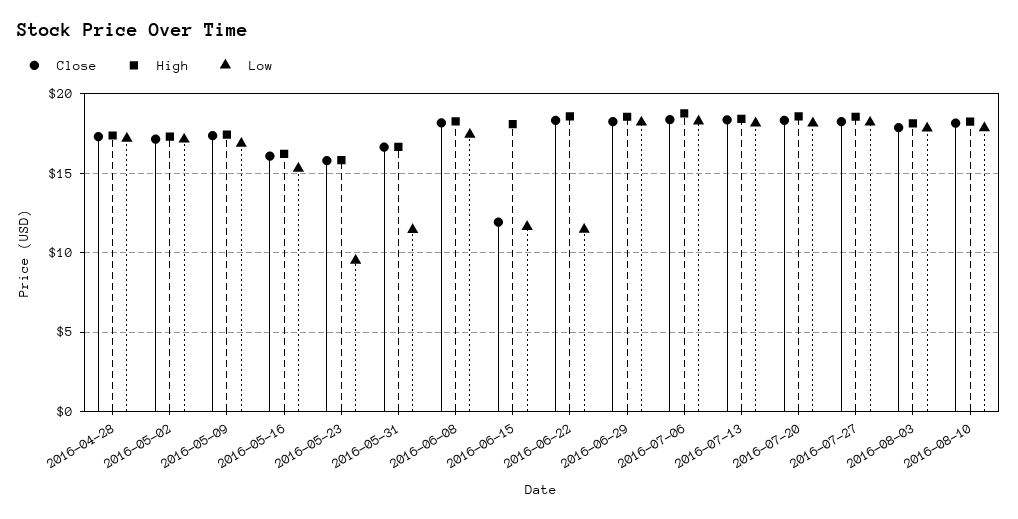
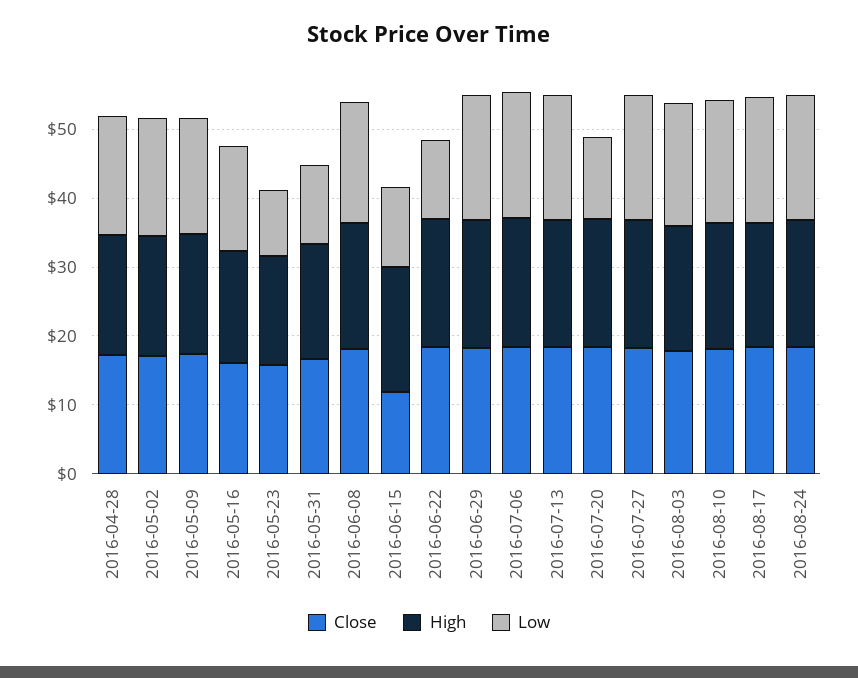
Low, 2016-07-20: 18 -> 12
Close, 2016-08-17: none -> 18
High, 2016-08-17: none -> 18
Low, 2016-08-17: none -> 18
Close, 2016-08-24: none -> 18
High, 2016-08-24: none -> 18
Low, 2016-08-24: none -> 18

